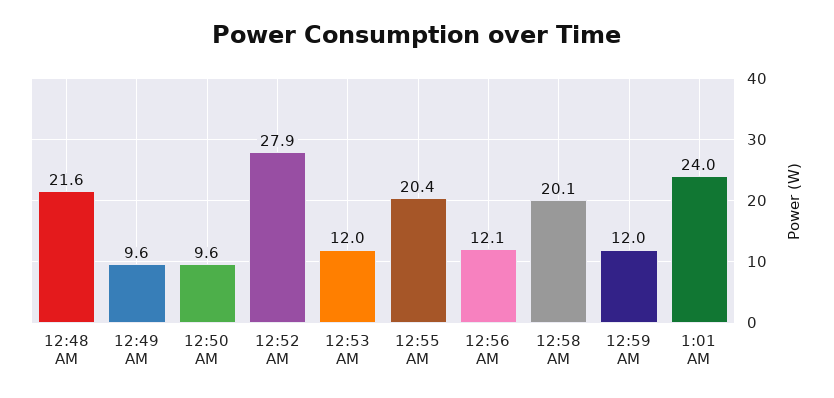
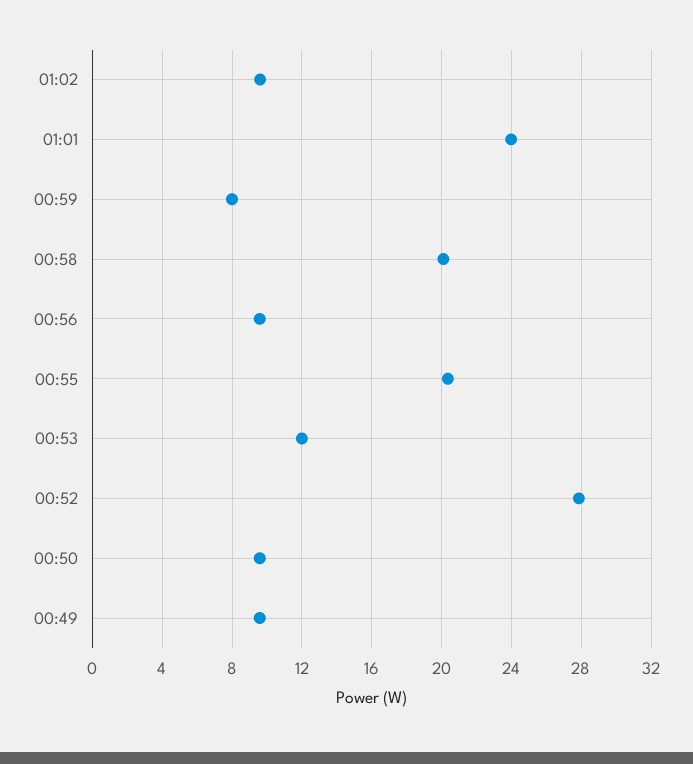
12:48 AM: 21.6 -> none
12:56 AM: 12.1 -> 9.5
12:59 AM: 12 -> 8
01:02: none -> 9.5

